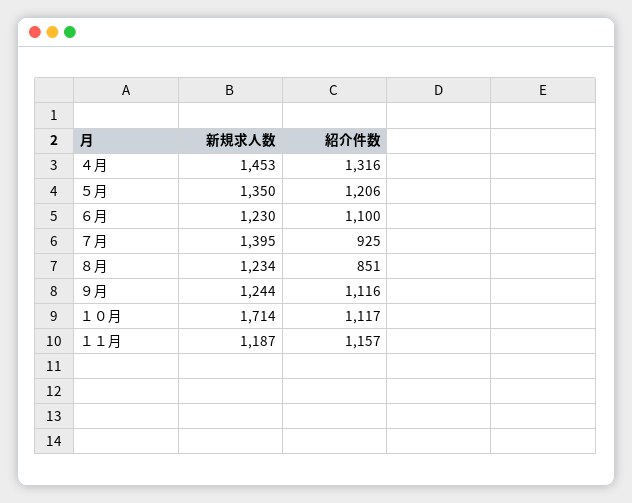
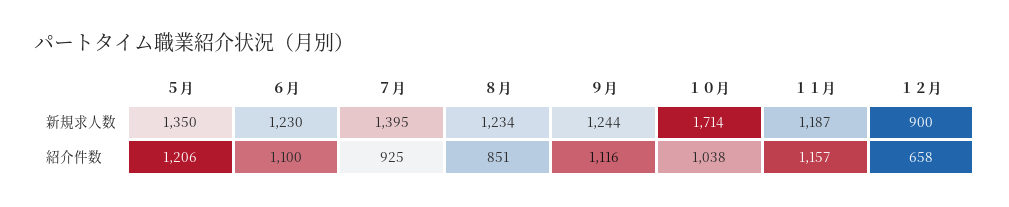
新規求人数, ４月: 1453 -> none
紹介件数, ４月: 1316 -> none
紹介件数, １０月: 1117 -> 1038
新規求人数, １２月: none -> 900
紹介件数, １２月: none -> 658

